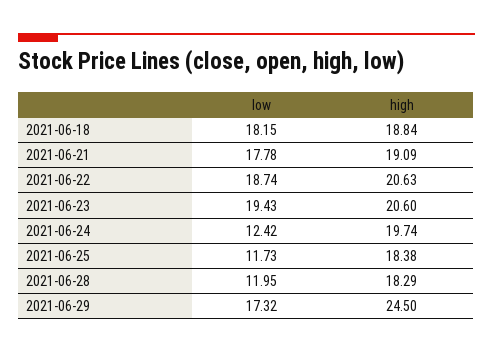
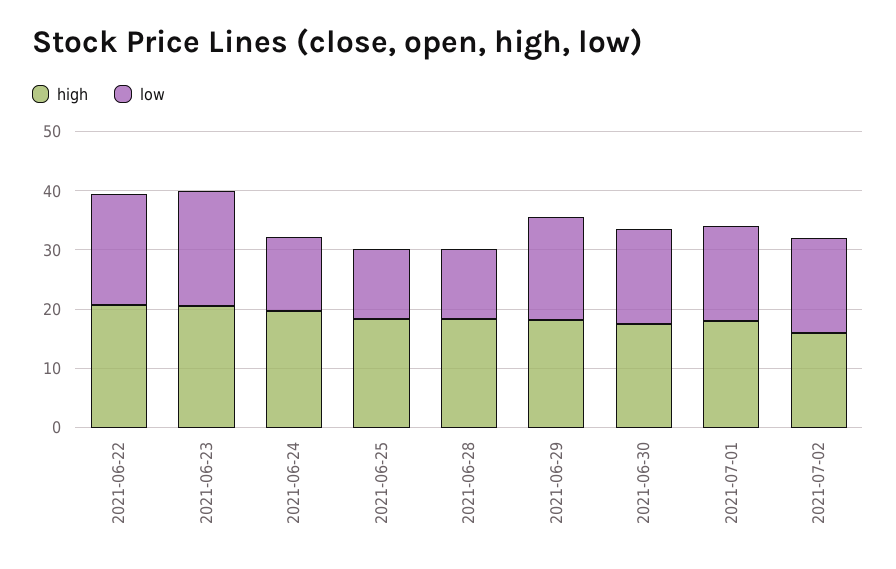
low, 2021-06-18: 18.15 -> none
high, 2021-06-18: 18.84 -> none
low, 2021-06-21: 17.78 -> none
high, 2021-06-21: 19.09 -> none
high, 2021-06-29: 24.5 -> 18
high, 2021-06-30: none -> 18
low, 2021-06-30: none -> 16
high, 2021-07-01: none -> 18
low, 2021-07-01: none -> 16
high, 2021-07-02: none -> 16
low, 2021-07-02: none -> 16

